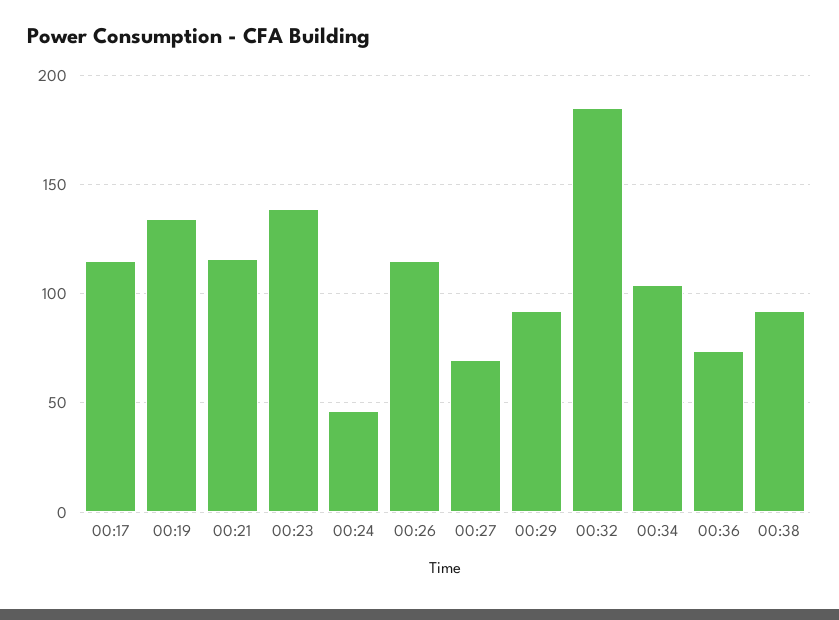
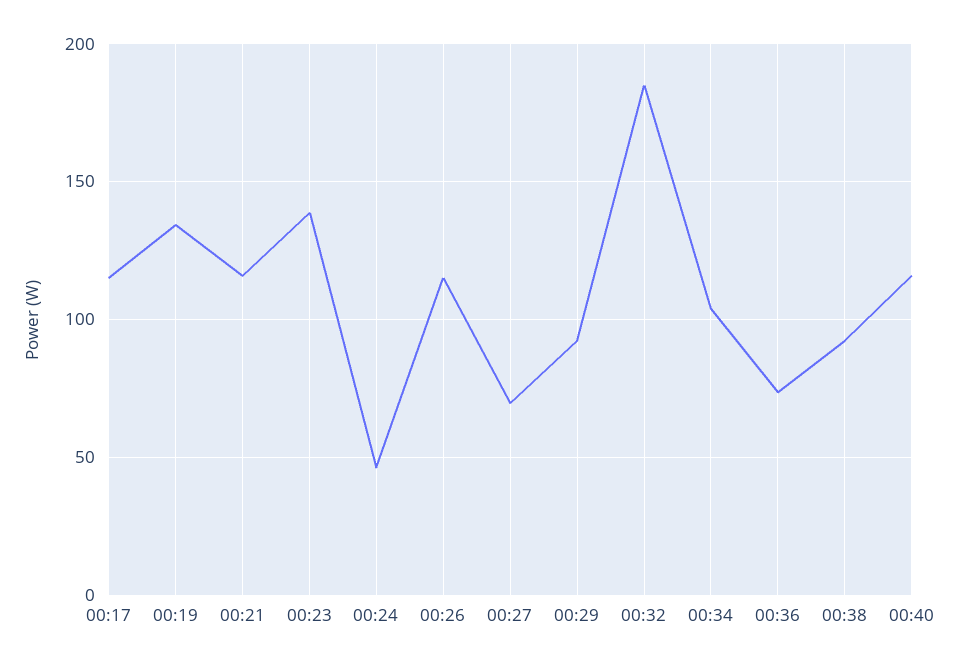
00:40: none -> 115

